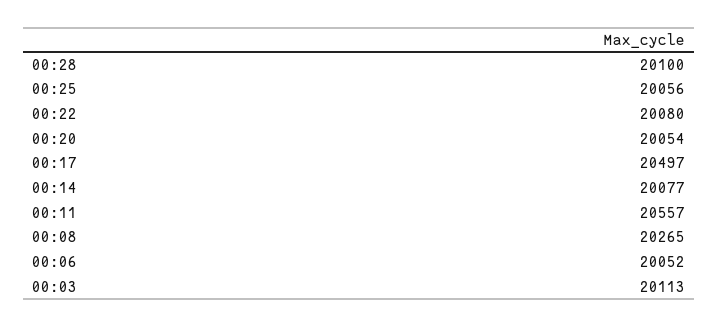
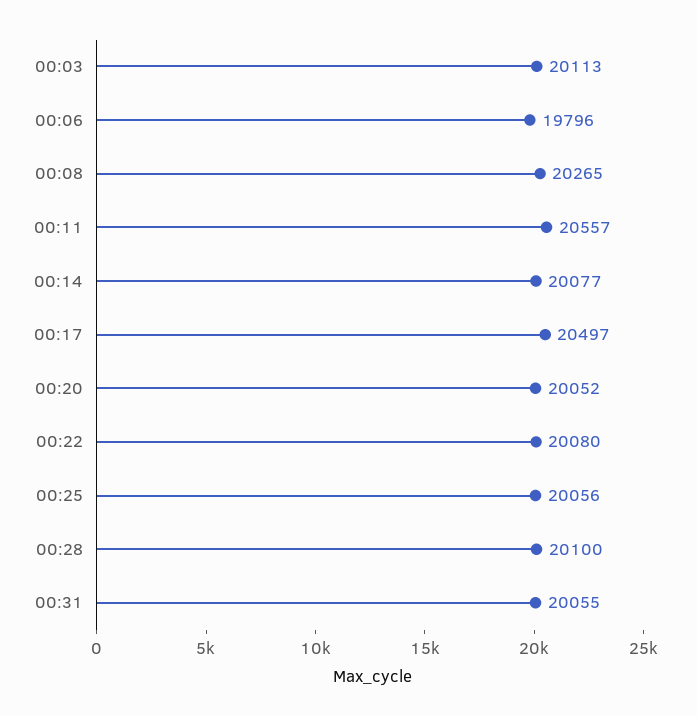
00:20: 20054 -> 20052
00:06: 20052 -> 19796
00:31: none -> 20055

